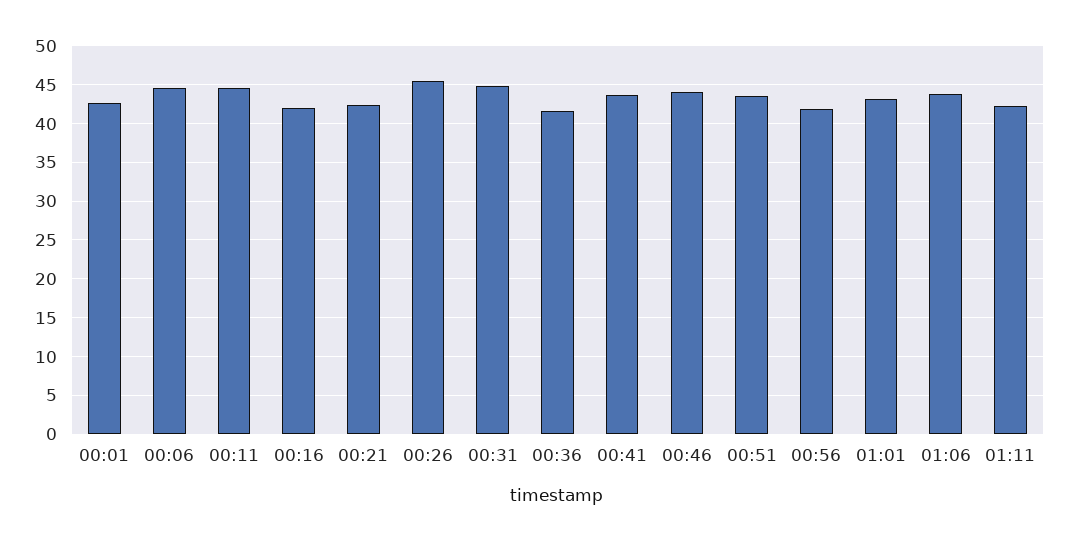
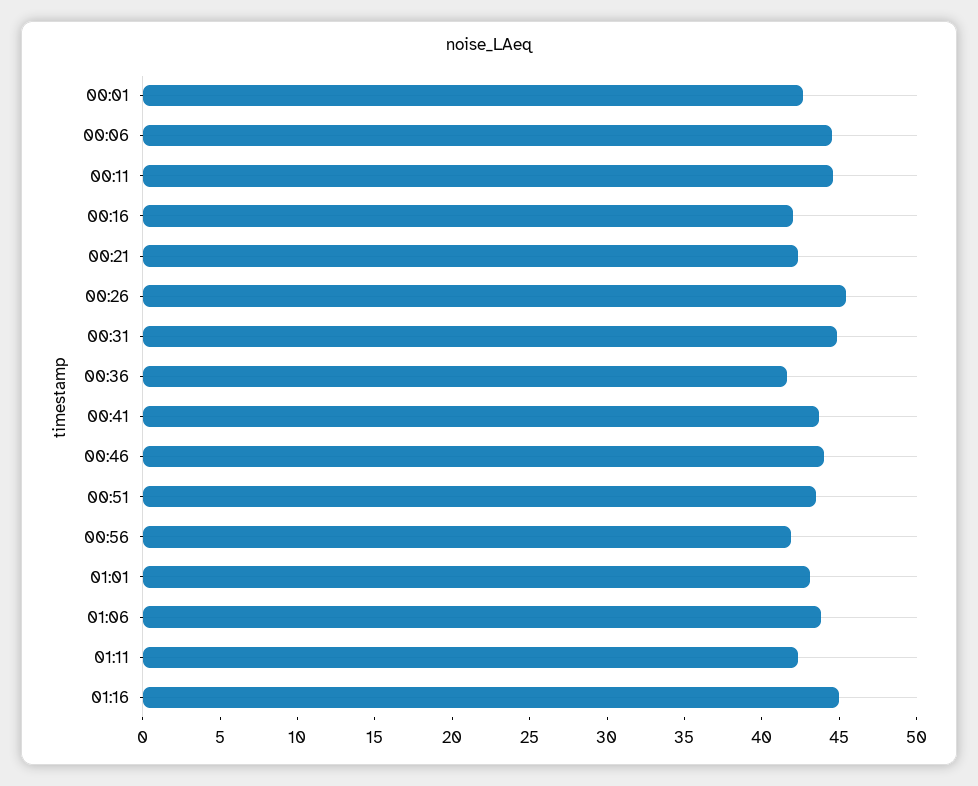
01:16: none -> 45

